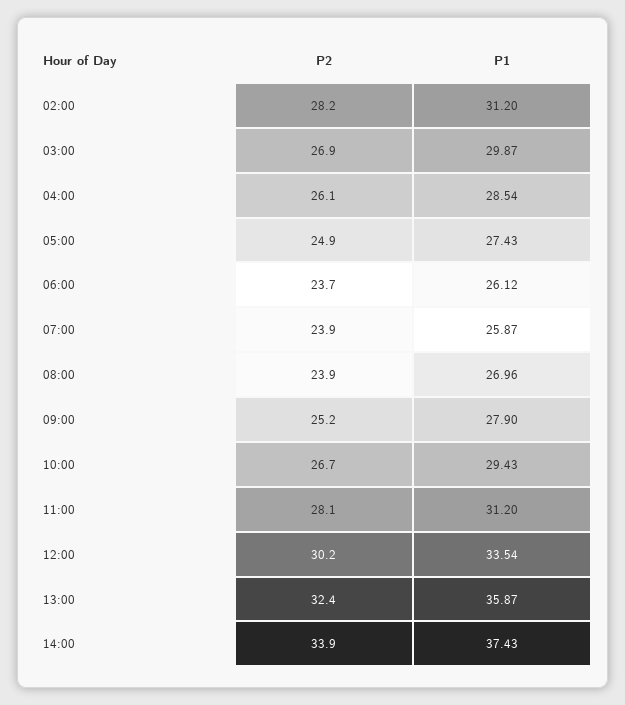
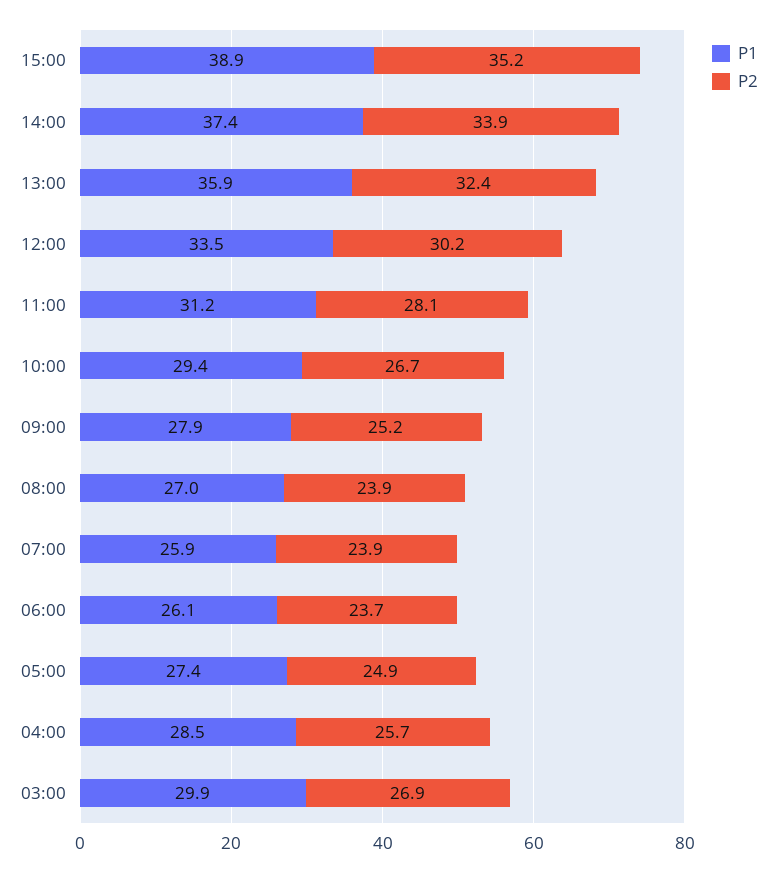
P2, 02:00: 28.2 -> none
P1, 02:00: 31.2 -> none
P2, 04:00: 26.1 -> 25.7
P1, 15:00: none -> 38.9
P2, 15:00: none -> 35.2

